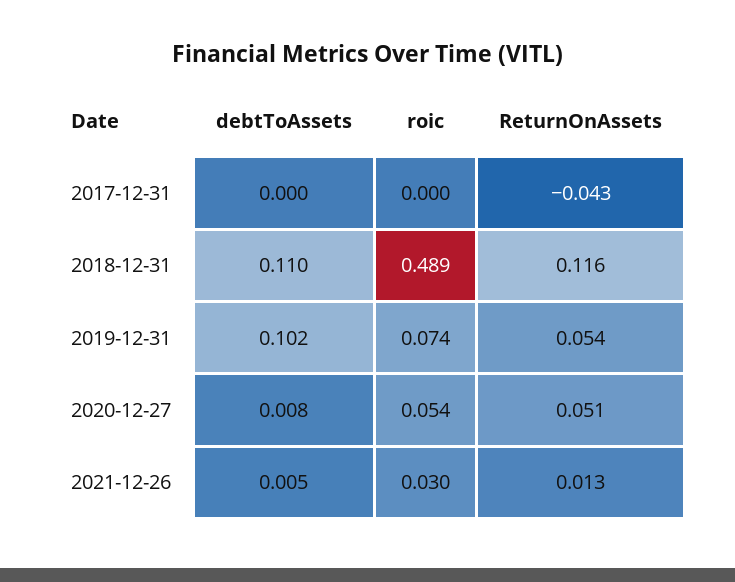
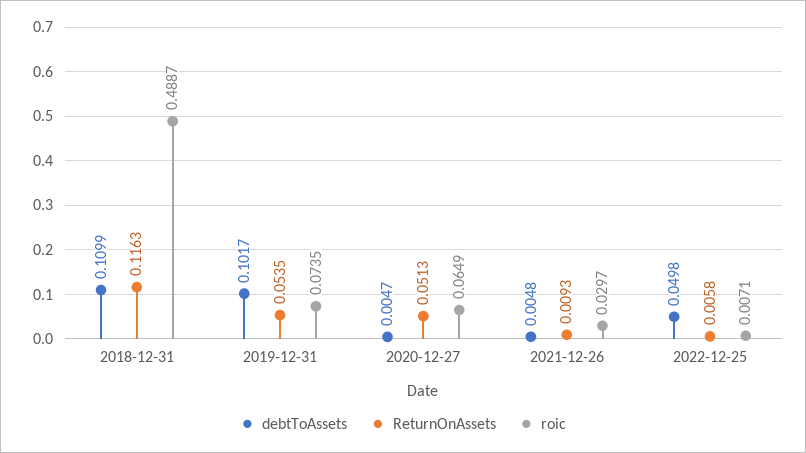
debtToAssets, 2017-12-31: 0 -> none
roic, 2017-12-31: 0 -> none
ReturnOnAssets, 2017-12-31: -0.043 -> none
debtToAssets, 2020-12-27: 0.008 -> 0.0047
roic, 2020-12-27: 0.054 -> 0.0649
ReturnOnAssets, 2021-12-26: 0.013 -> 0.0093
debtToAssets, 2022-12-25: none -> 0.0498
ReturnOnAssets, 2022-12-25: none -> 0.0058
roic, 2022-12-25: none -> 0.0071

